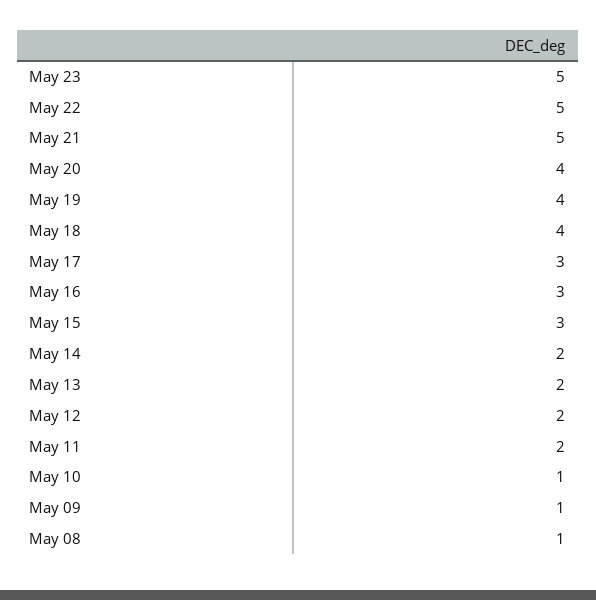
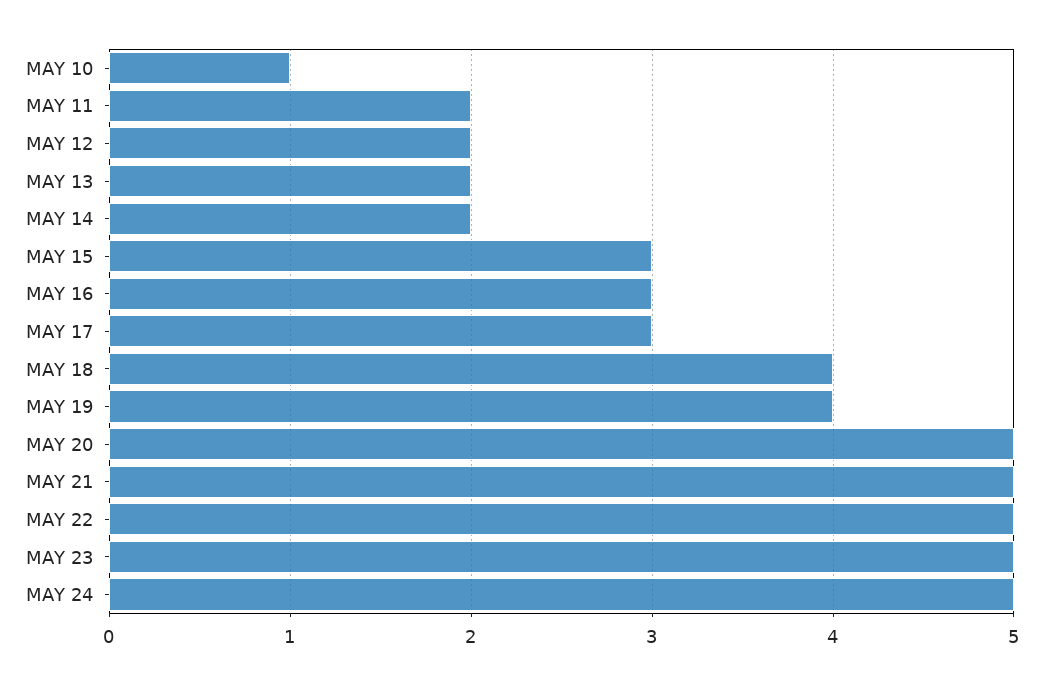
May 20: 4 -> 5
May 09: 1 -> none
May 08: 1 -> none
MAY 24: none -> 5

